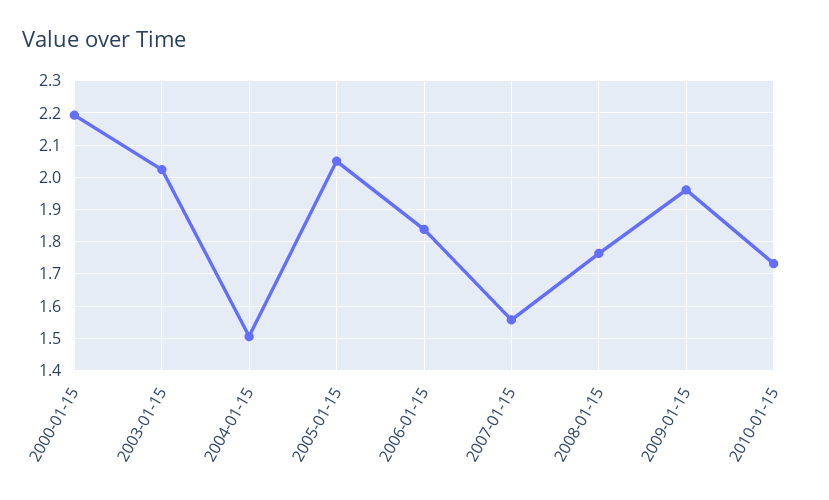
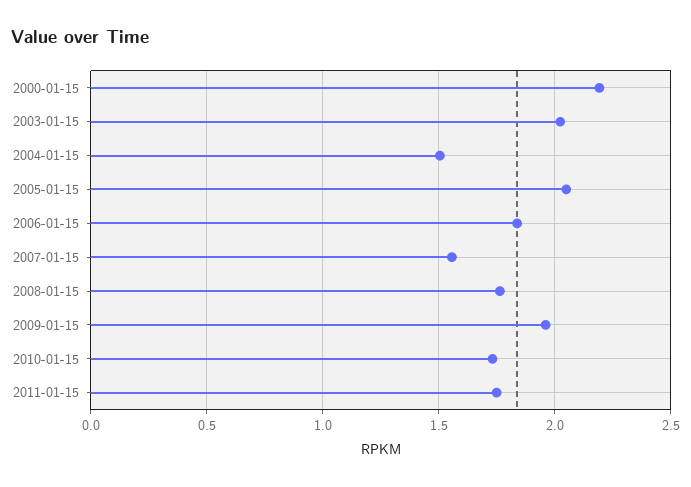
2011-01-15: none -> 1.75

